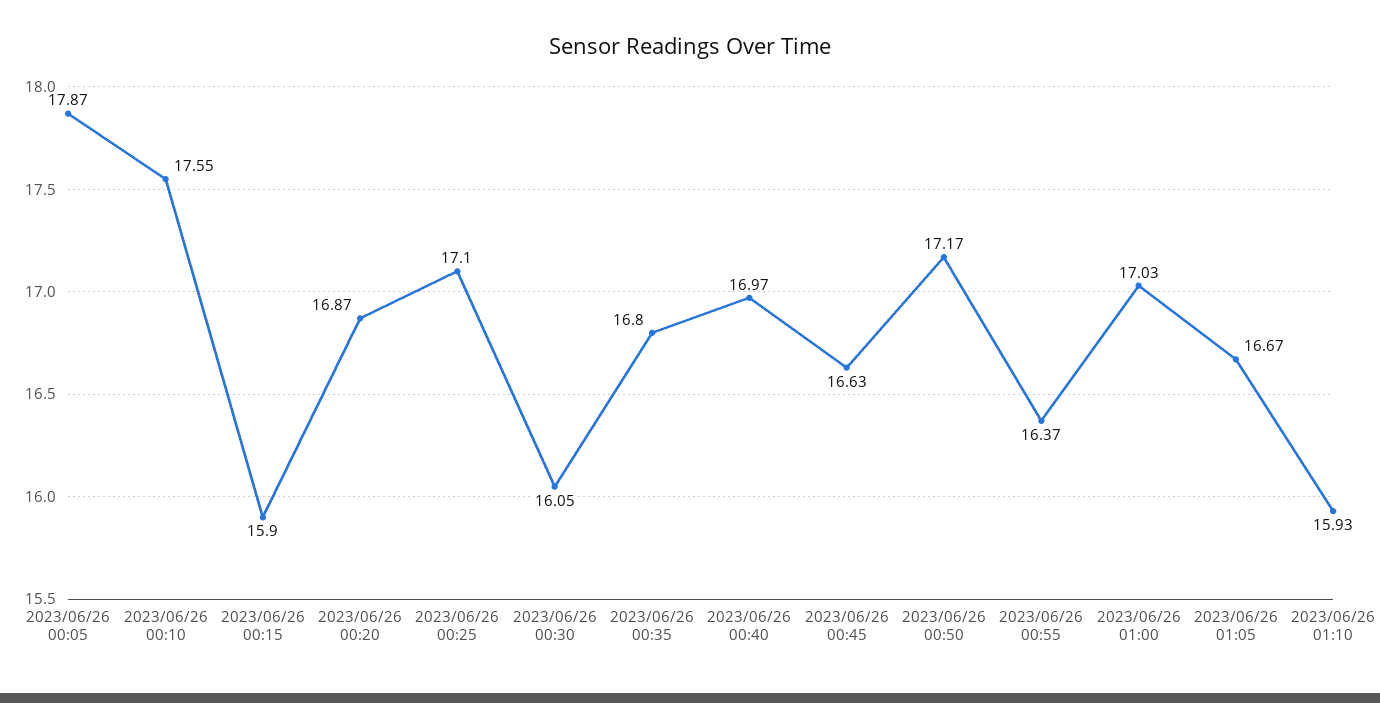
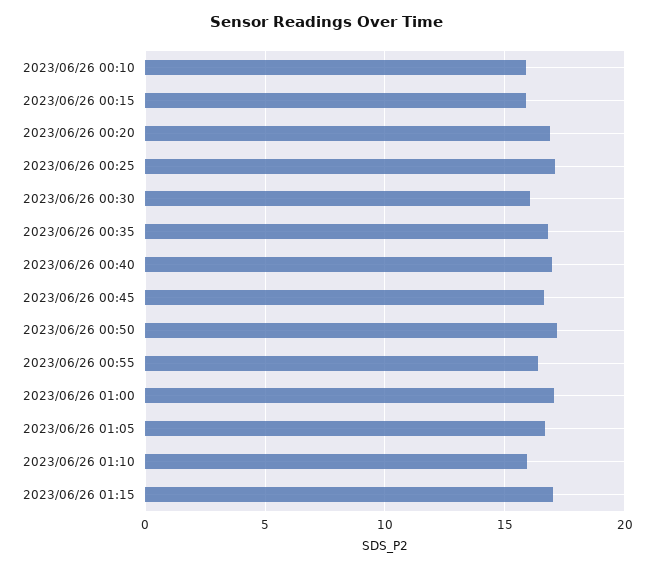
2023/06/26 00:05: 17.87 -> none
2023/06/26 00:10: 17.55 -> 16
2023/06/26 01:15: none -> 17

